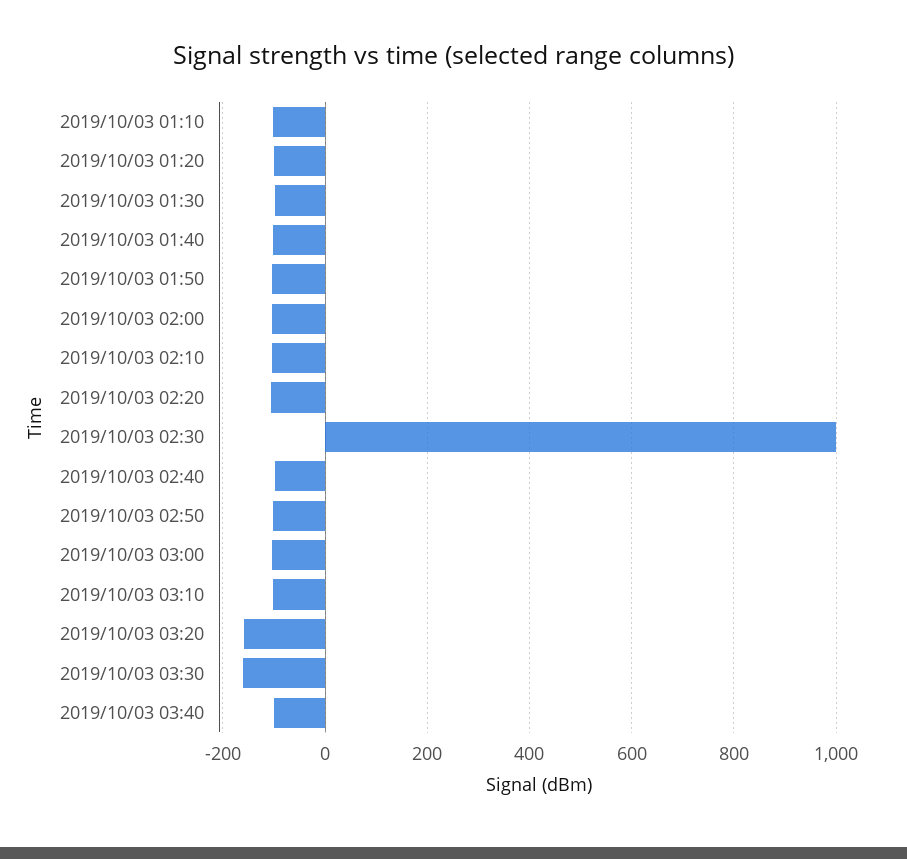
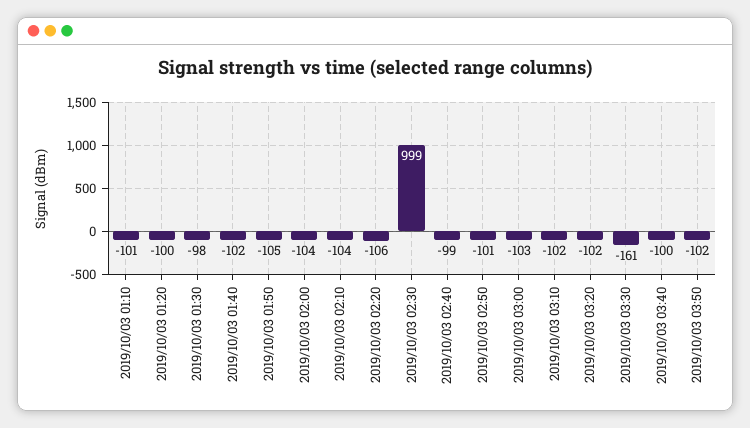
2019/10/03 03:20: -160 -> -102
2019/10/03 03:50: none -> -102

